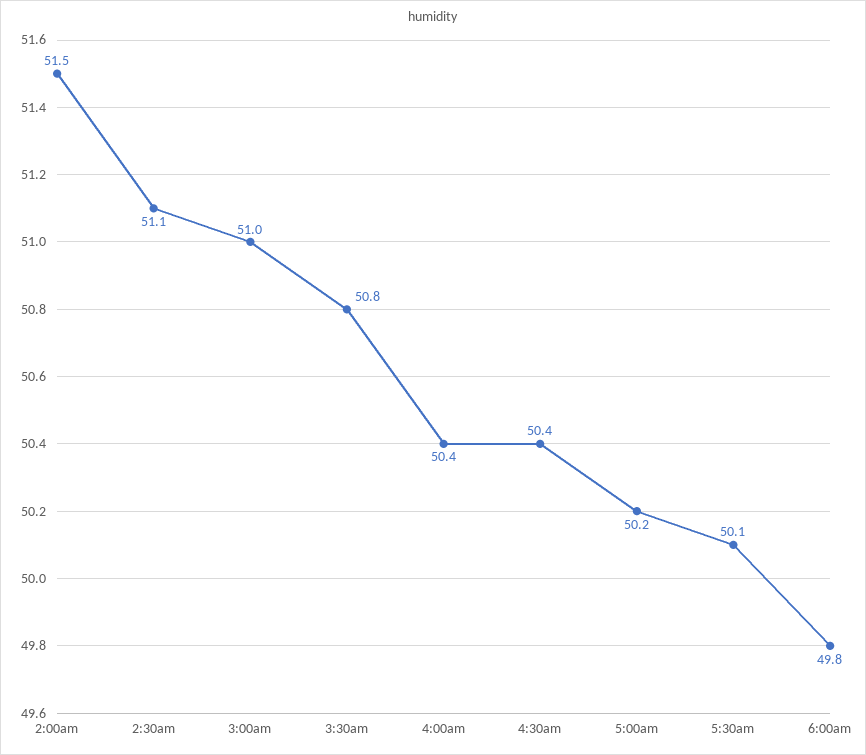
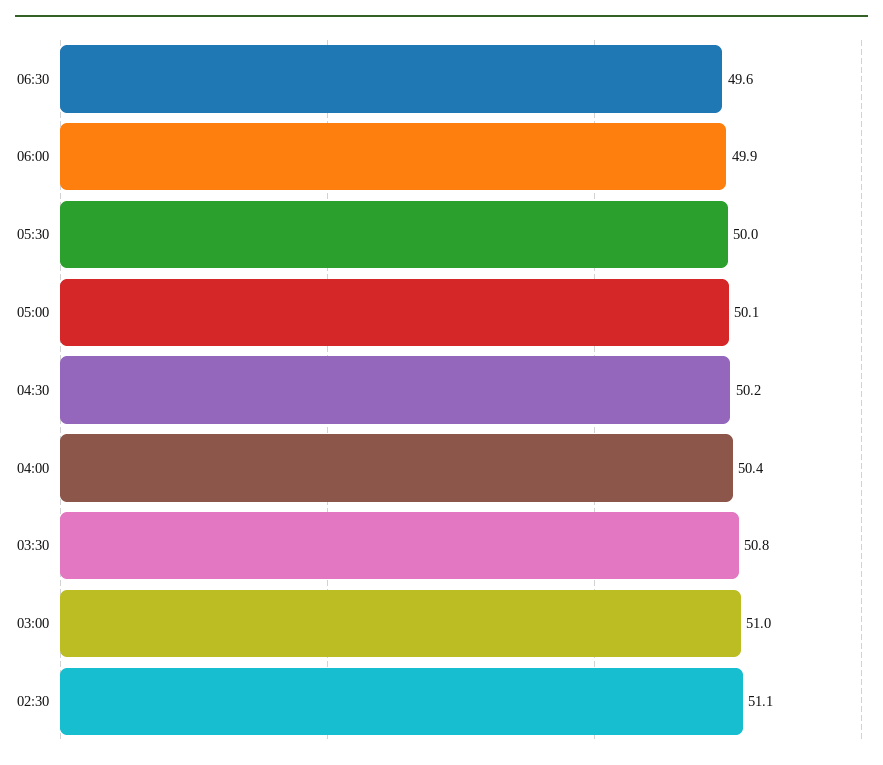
2:00am: 51.5 -> none
4:30am: 50.4 -> 50.2
5:00am: 50.2 -> 50.1
5:30am: 50.1 -> 50
6:00am: 49.8 -> 49.9
06:30: none -> 49.6

